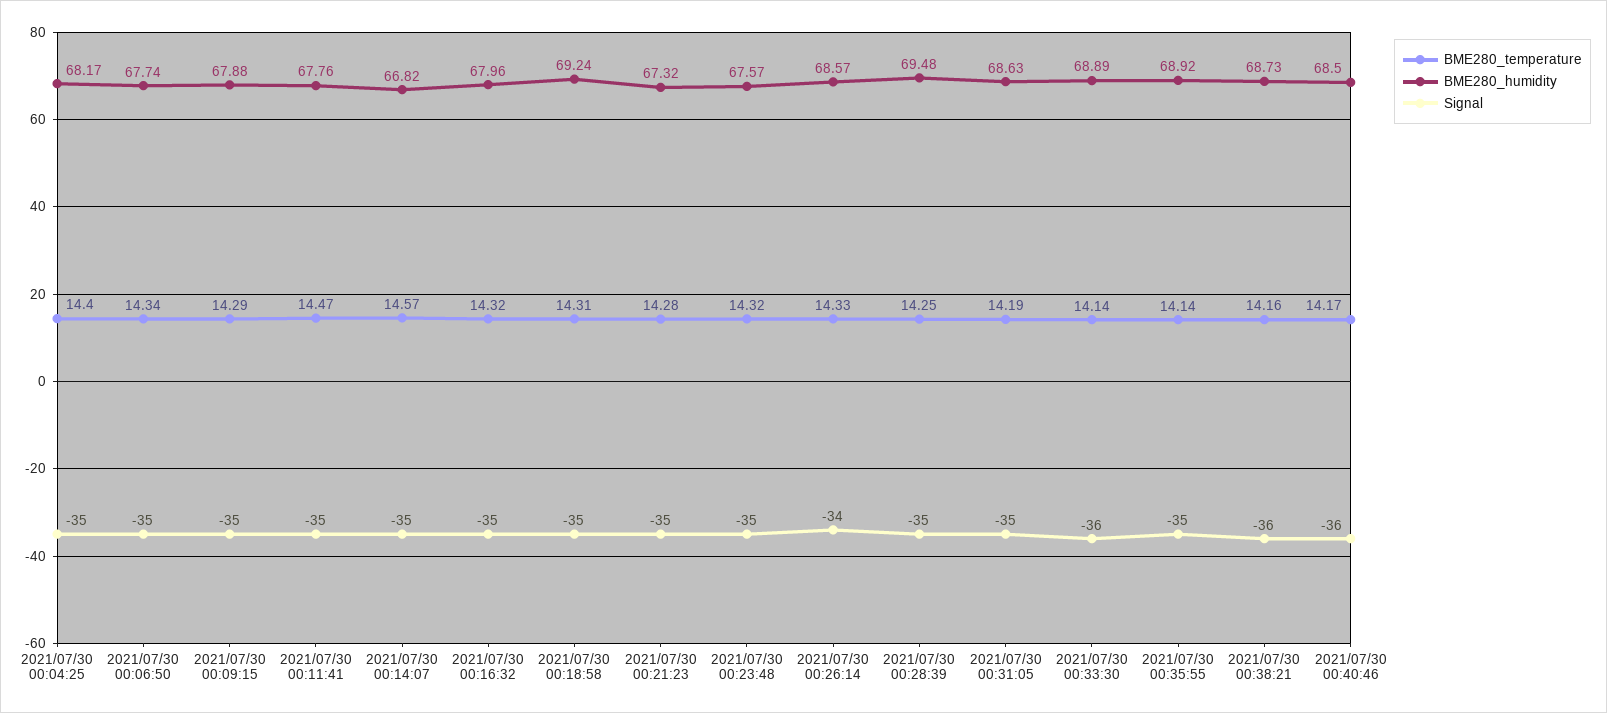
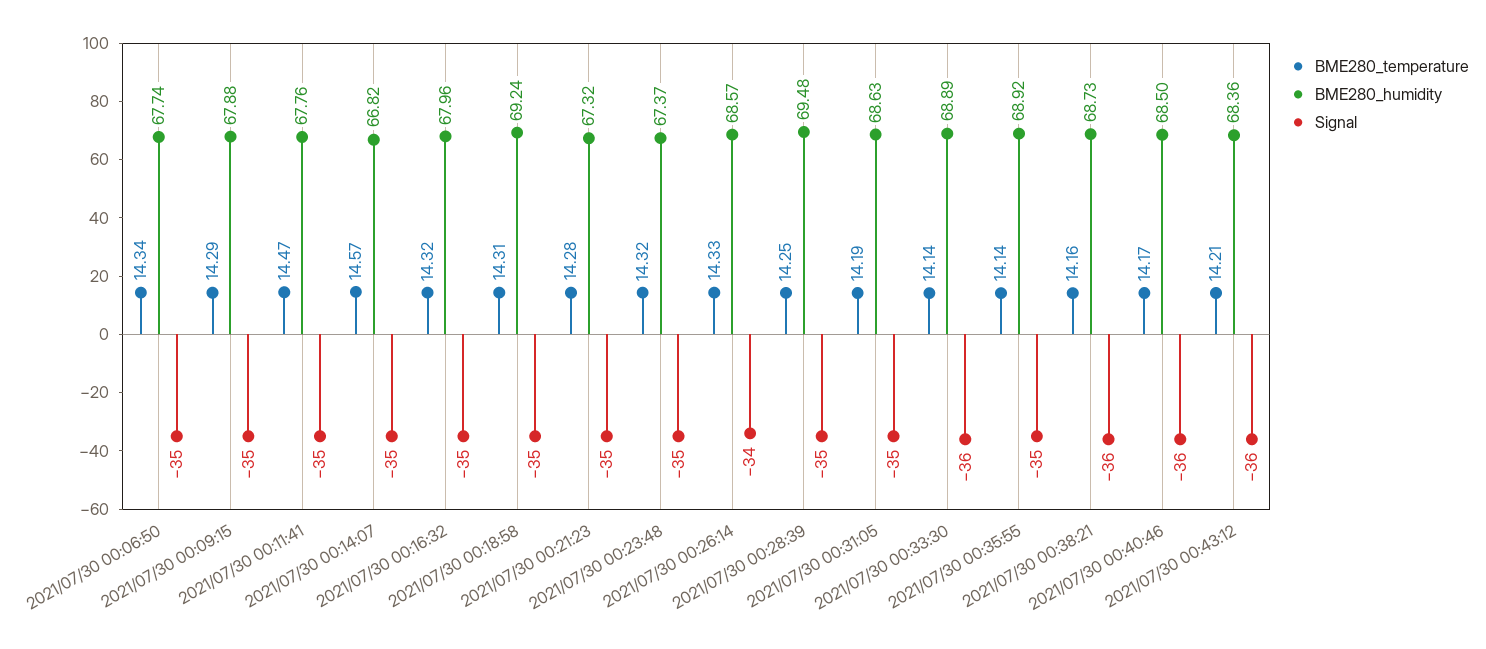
BME280_temperature, 2021/07/30 00:04:25: 14.4 -> none
BME280_humidity, 2021/07/30 00:04:25: 68.17 -> none
Signal, 2021/07/30 00:04:25: -35 -> none
BME280_humidity, 2021/07/30 00:23:48: 67.57 -> 67.37
BME280_temperature, 2021/07/30 00:43:12: none -> 14.21
BME280_humidity, 2021/07/30 00:43:12: none -> 68.36
Signal, 2021/07/30 00:43:12: none -> -36

